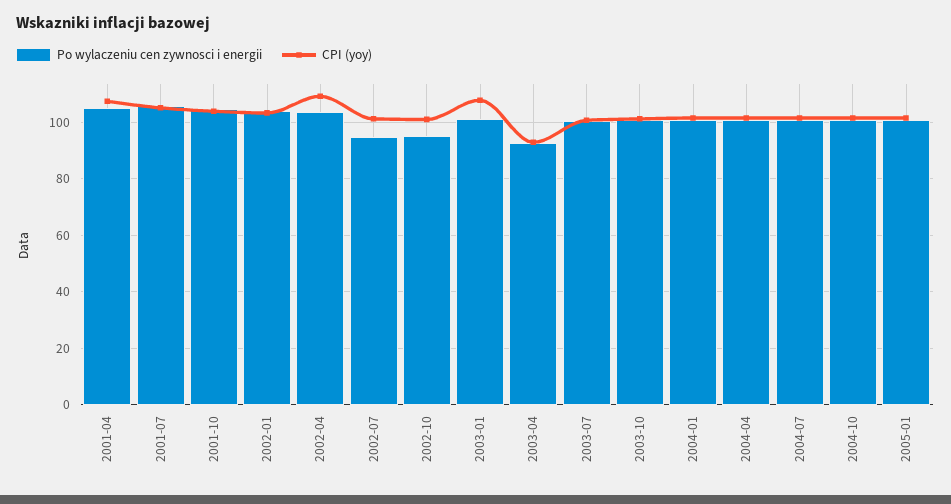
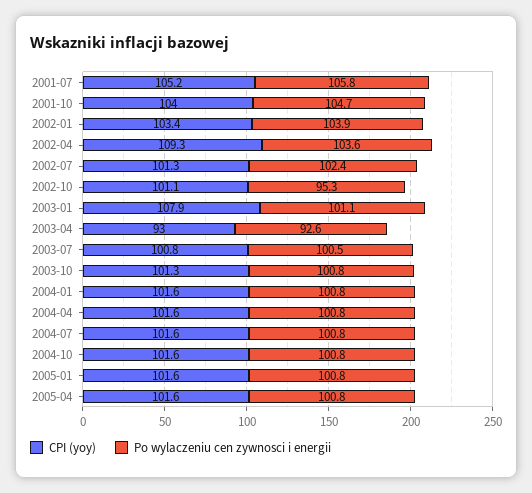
Po wylaczeniu cen zywnosci i energii, 2001-04: 105 -> none
CPI (yoy), 2001-04: 107.5 -> none
Po wylaczeniu cen zywnosci i energii, 2002-07: 95 -> 102.4
CPI (yoy), 2005-04: none -> 101.6
Po wylaczeniu cen zywnosci i energii, 2005-04: none -> 100.8

